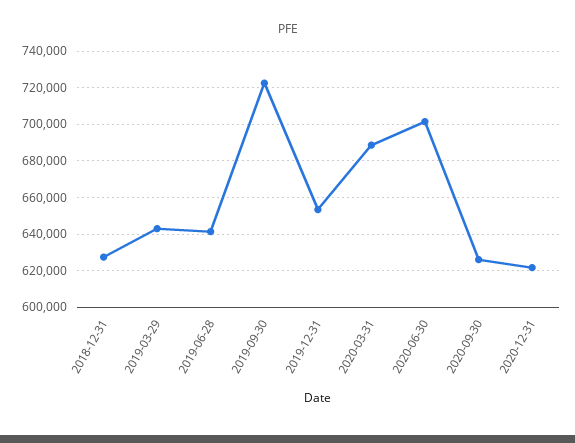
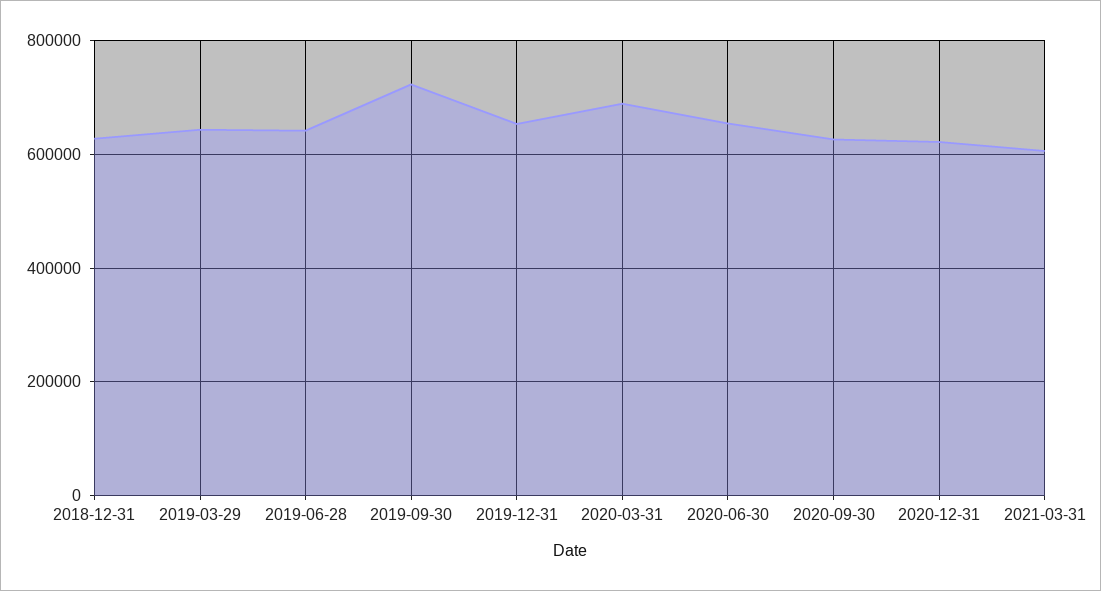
2020-06-30: 700000 -> 660000
2021-03-31: none -> 600000

